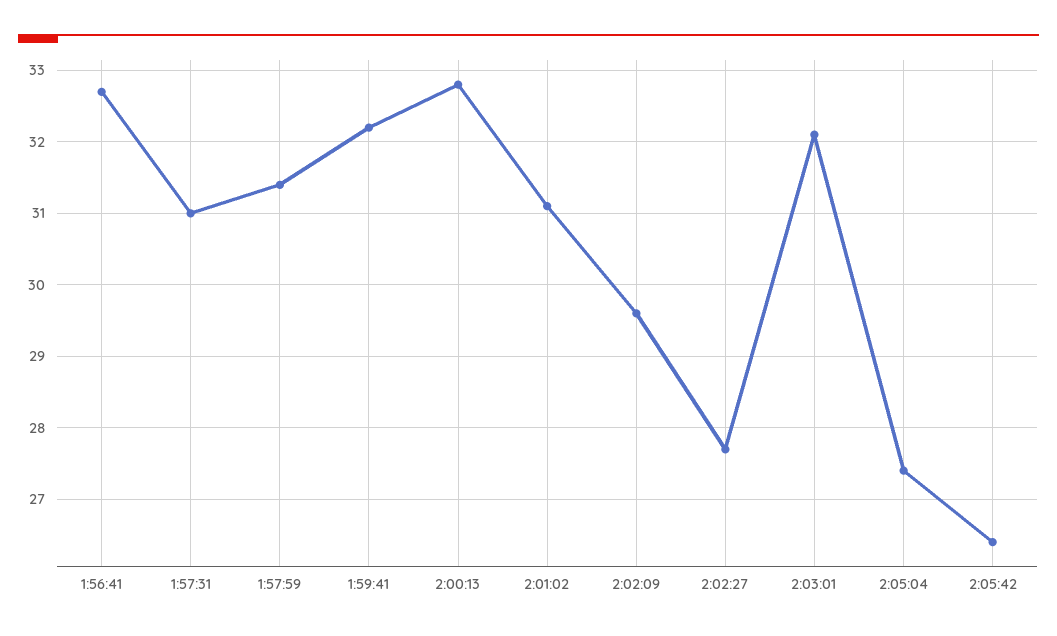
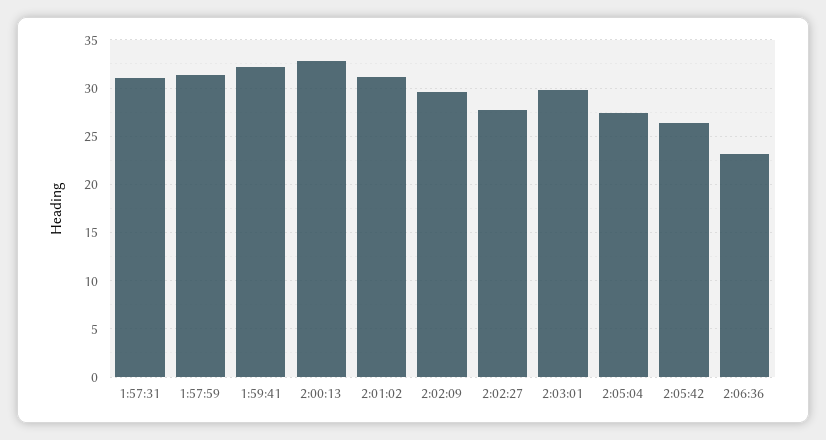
1:56:41: 32.7 -> none
2:03:01: 32.1 -> 30
2:06:36: none -> 23

